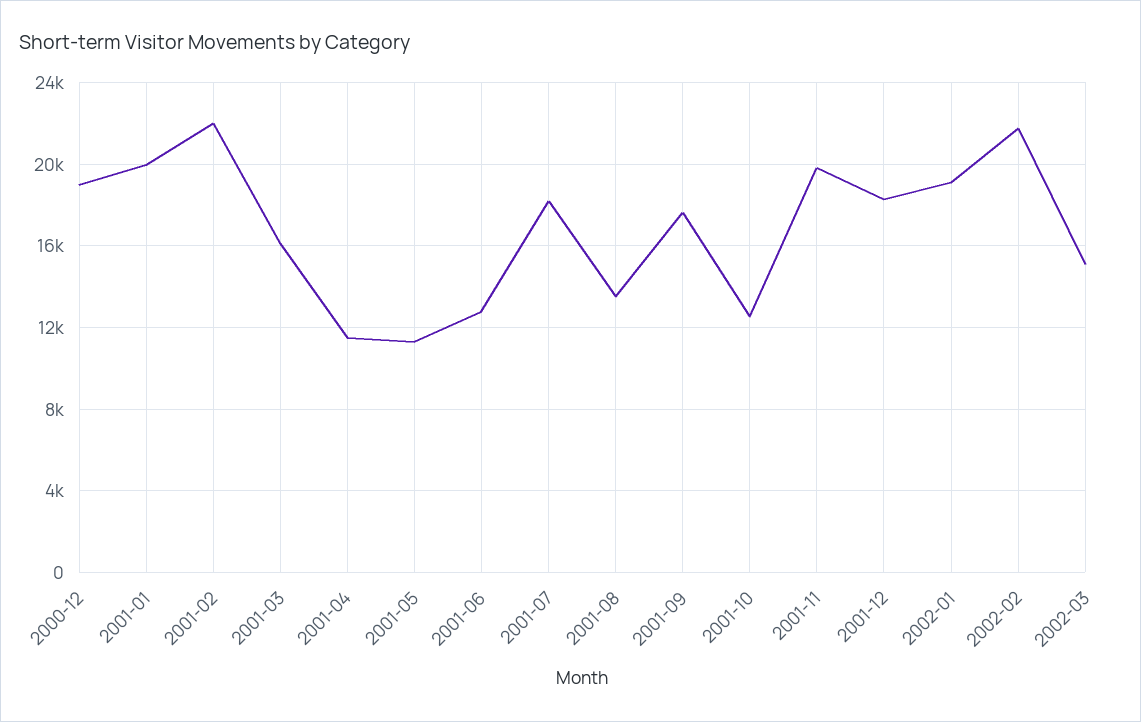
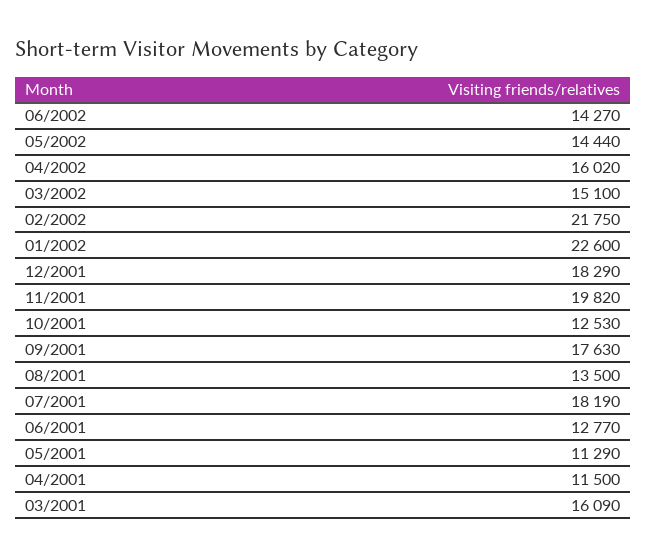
2000-12: 19000 -> none
2001-01: 20000 -> none
2001-02: 22000 -> none
2002-01: 19000 -> 22600
06/2002: none -> 14270
05/2002: none -> 14440
04/2002: none -> 16020

